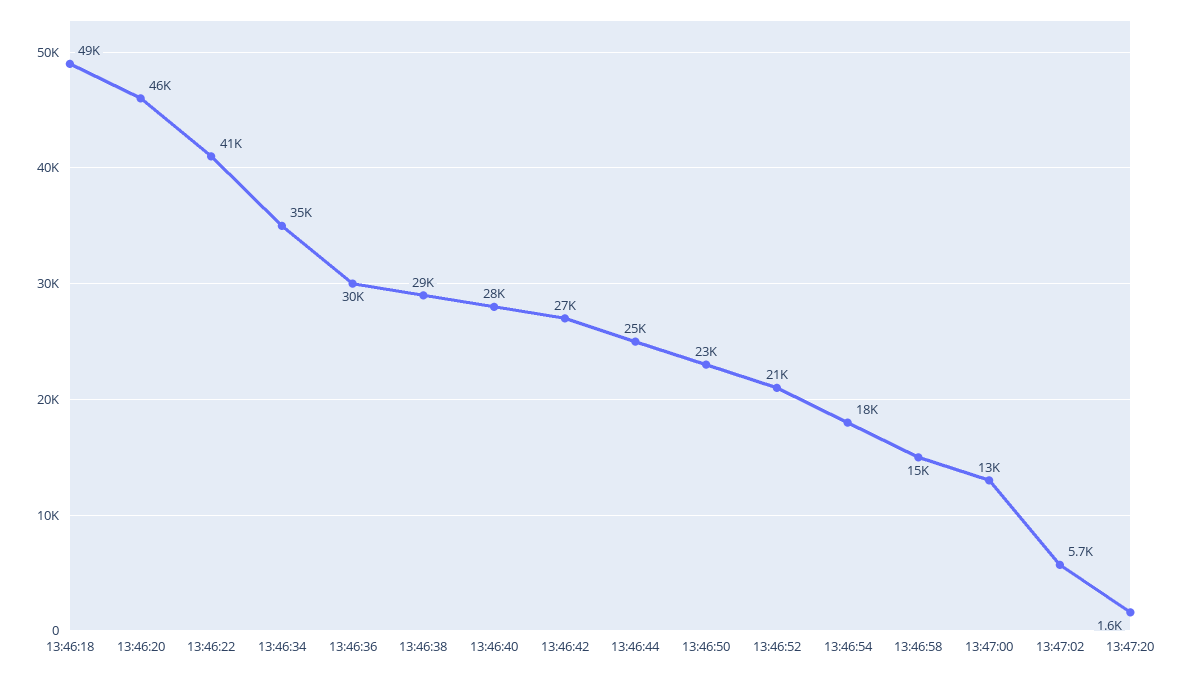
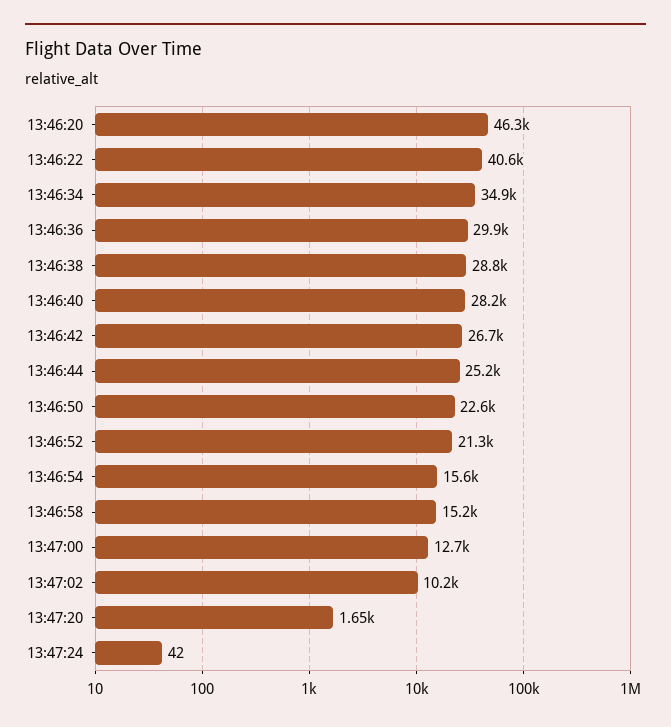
13:46:18: 49000 -> none
13:46:54: 18000 -> 15600
13:47:02: 5700 -> 10200
13:47:24: none -> 42

